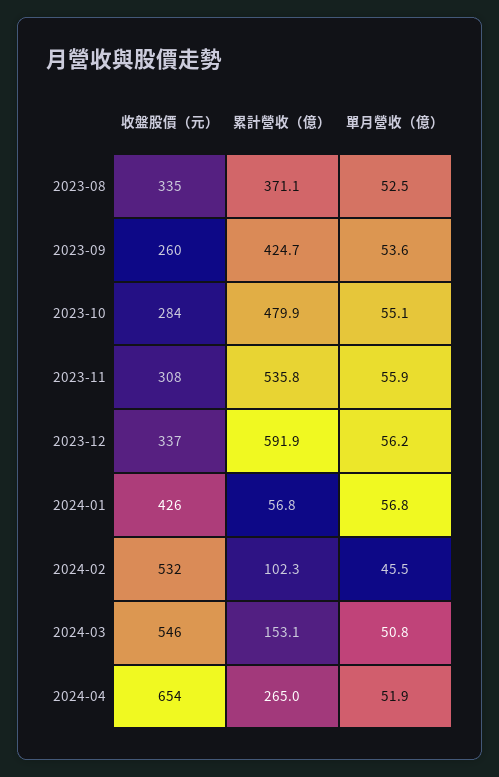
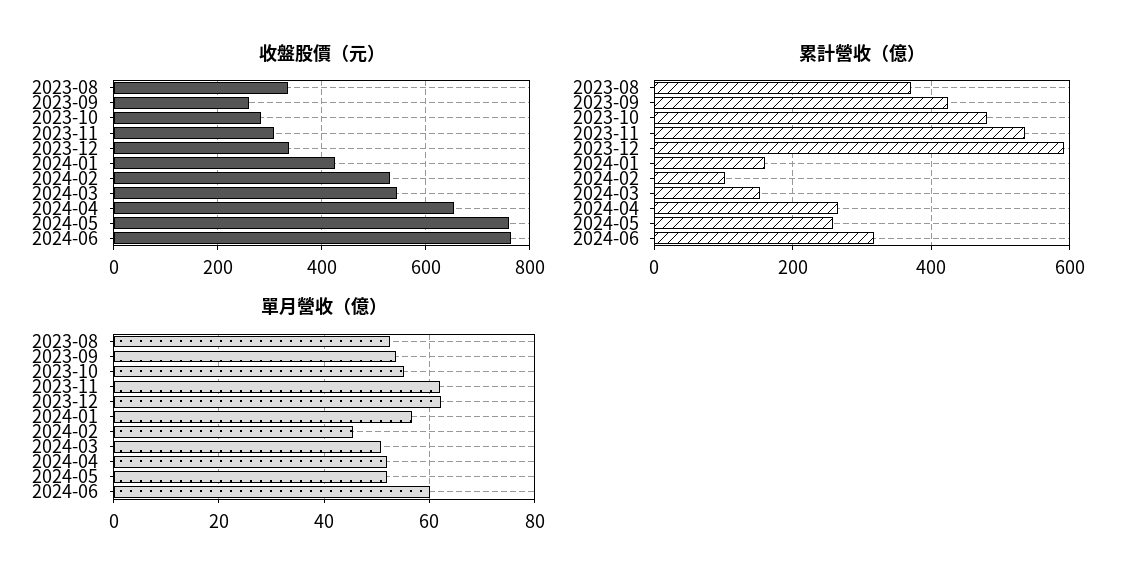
單月營收（億）, 2023-11: 55.9 -> 62
單月營收（億）, 2023-12: 56.2 -> 62
累計營收（億）, 2024-01: 56.8 -> 160
收盤股價（元）, 2024-05: none -> 760
收盤股價（元）, 2024-06: none -> 760
累計營收（億）, 2024-05: none -> 260
累計營收（億）, 2024-06: none -> 320
單月營收（億）, 2024-05: none -> 52
單月營收（億）, 2024-06: none -> 60

